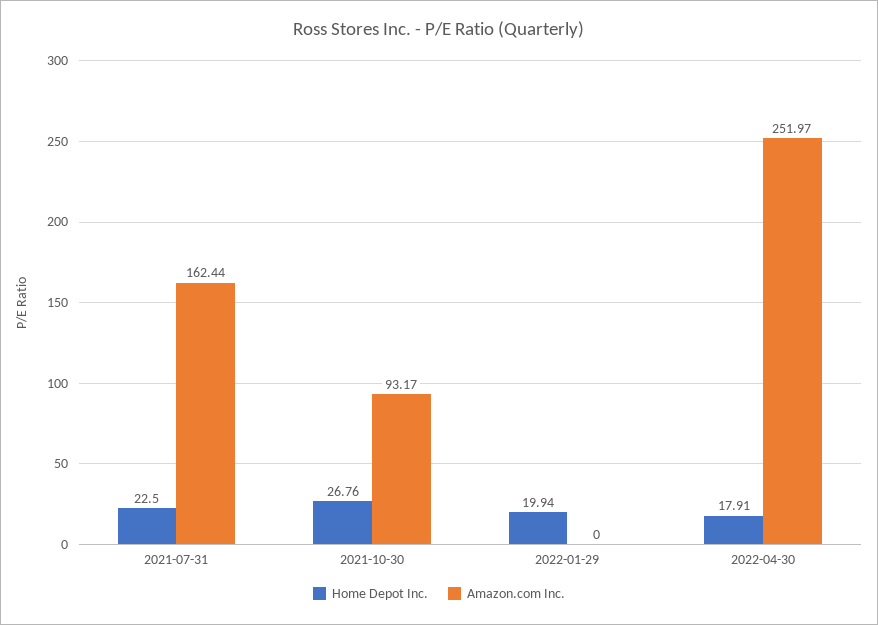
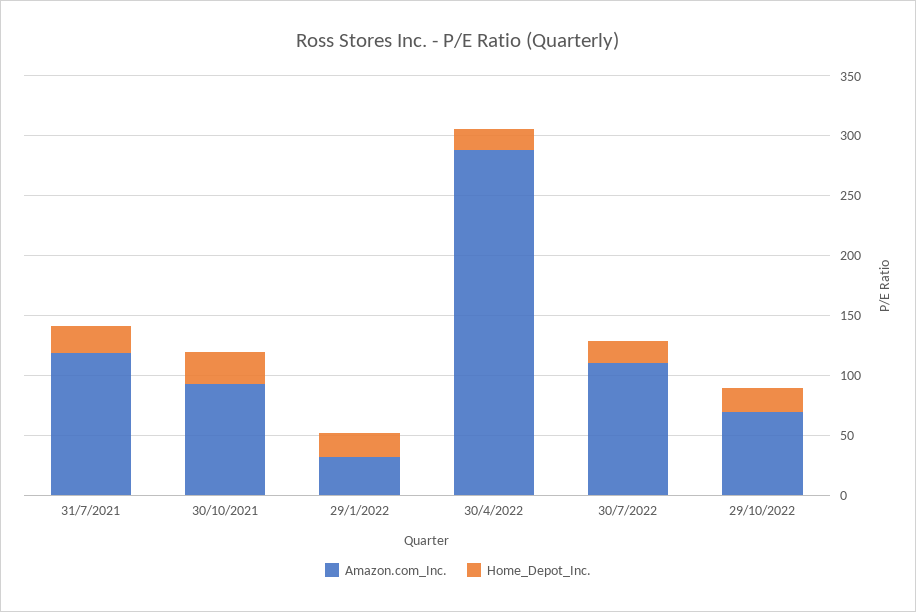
Amazon.com Inc., 2021-07-31: 162.44 -> 120
Amazon.com Inc., 2022-01-29: 0 -> 30
Amazon.com Inc., 2022-04-30: 251.97 -> 290
Amazon.com Inc., 30/7/2022: none -> 110
Home Depot Inc., 30/7/2022: none -> 20
Amazon.com Inc., 29/10/2022: none -> 70
Home Depot Inc., 29/10/2022: none -> 20

